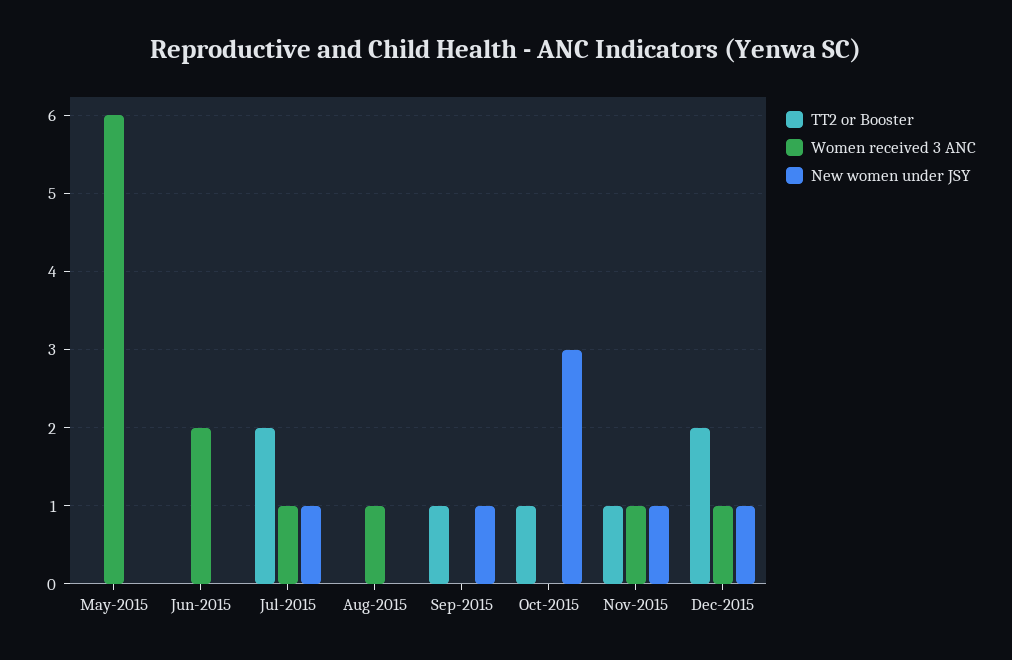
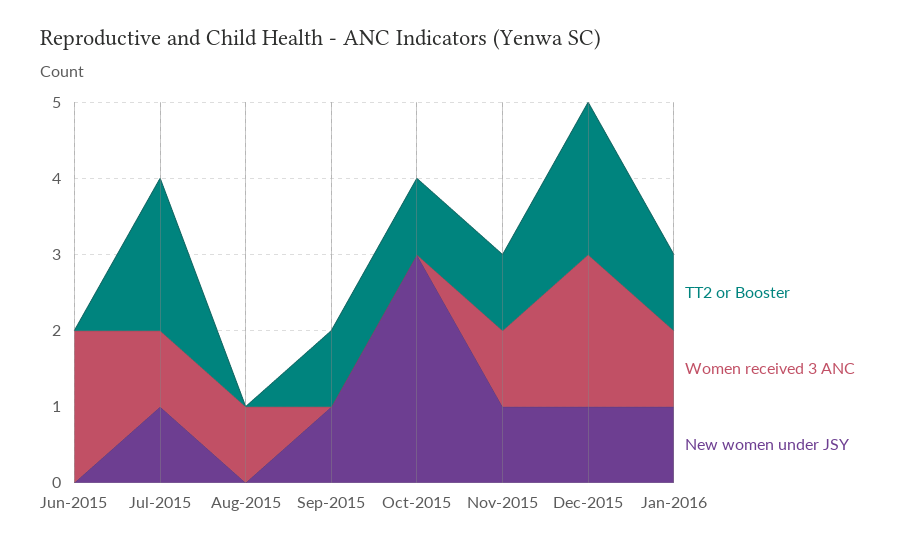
TT2 or Booster, May-2015: 0 -> none
Women received 3 ANC, May-2015: 6 -> none
New women under JSY, May-2015: 0 -> none
Women received 3 ANC, Dec-2015: 1 -> 2
TT2 or Booster, Jan-2016: none -> 1
Women received 3 ANC, Jan-2016: none -> 1
New women under JSY, Jan-2016: none -> 1

